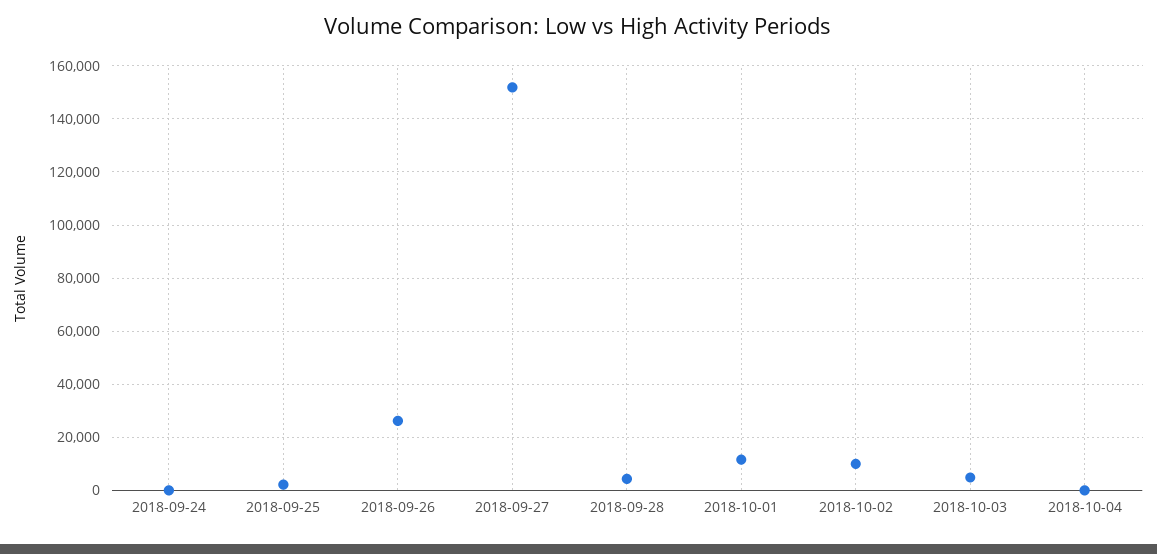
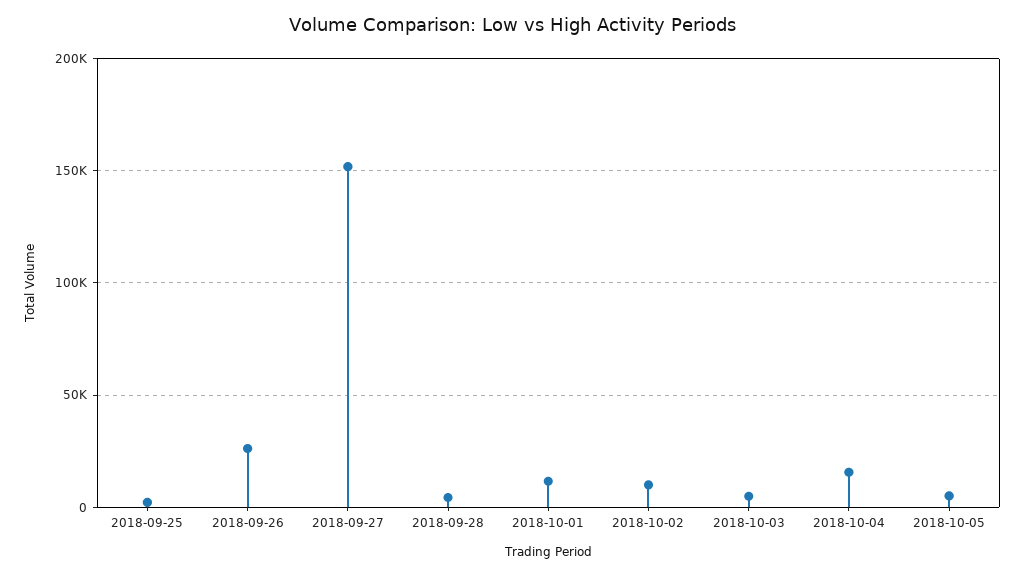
2018-09-24: 0 -> none
2018-10-04: 0 -> 15000
2018-10-05: none -> 5000

